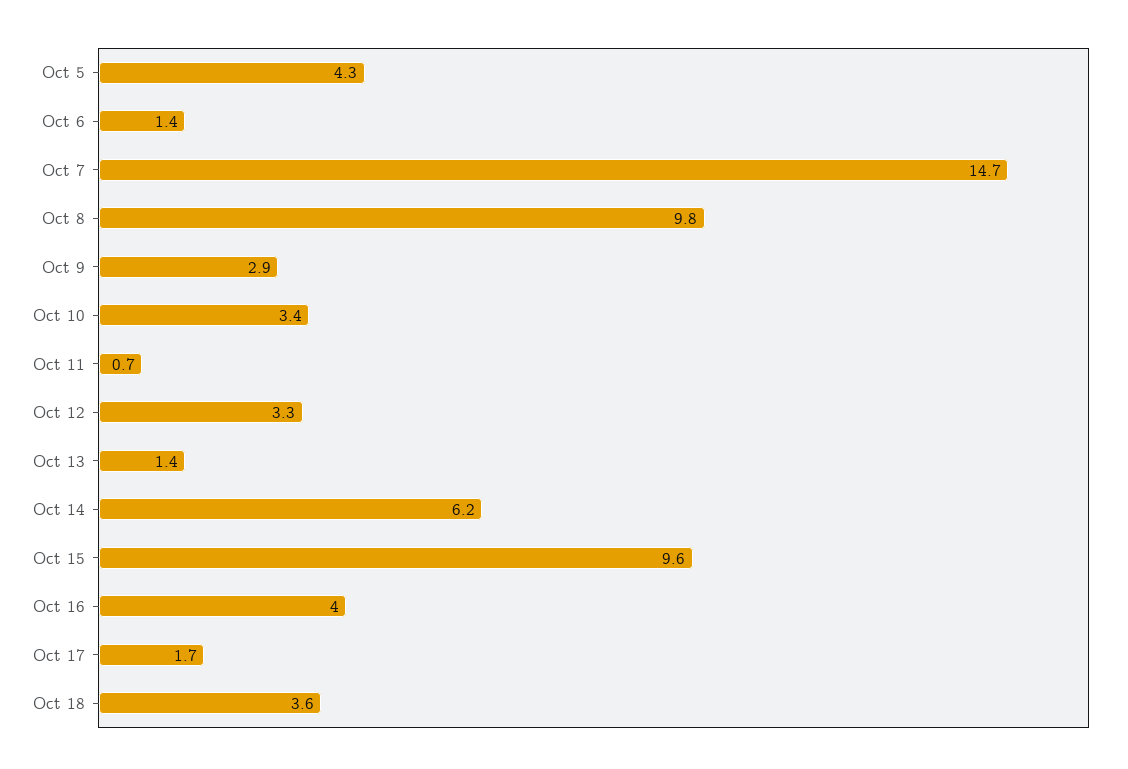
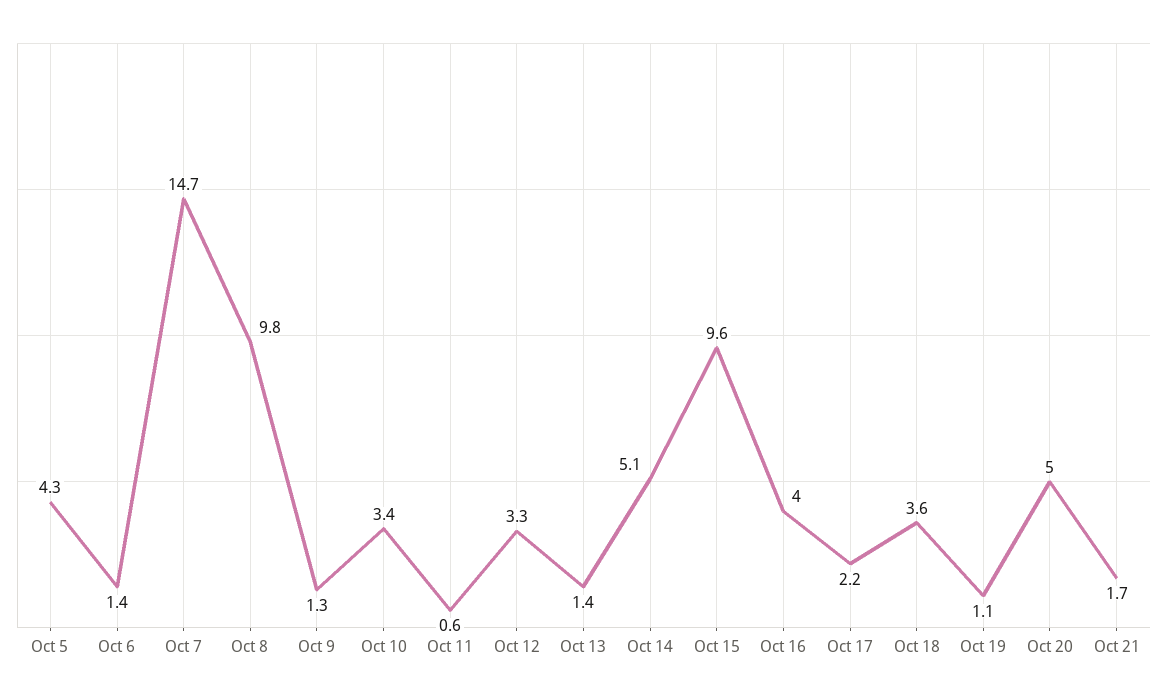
Oct 9: 2.9 -> 1.3
Oct 11: 0.7 -> 0.6
Oct 14: 6.2 -> 5.1
Oct 17: 1.7 -> 2.2
Oct 19: none -> 1.1
Oct 20: none -> 5
Oct 21: none -> 1.7

